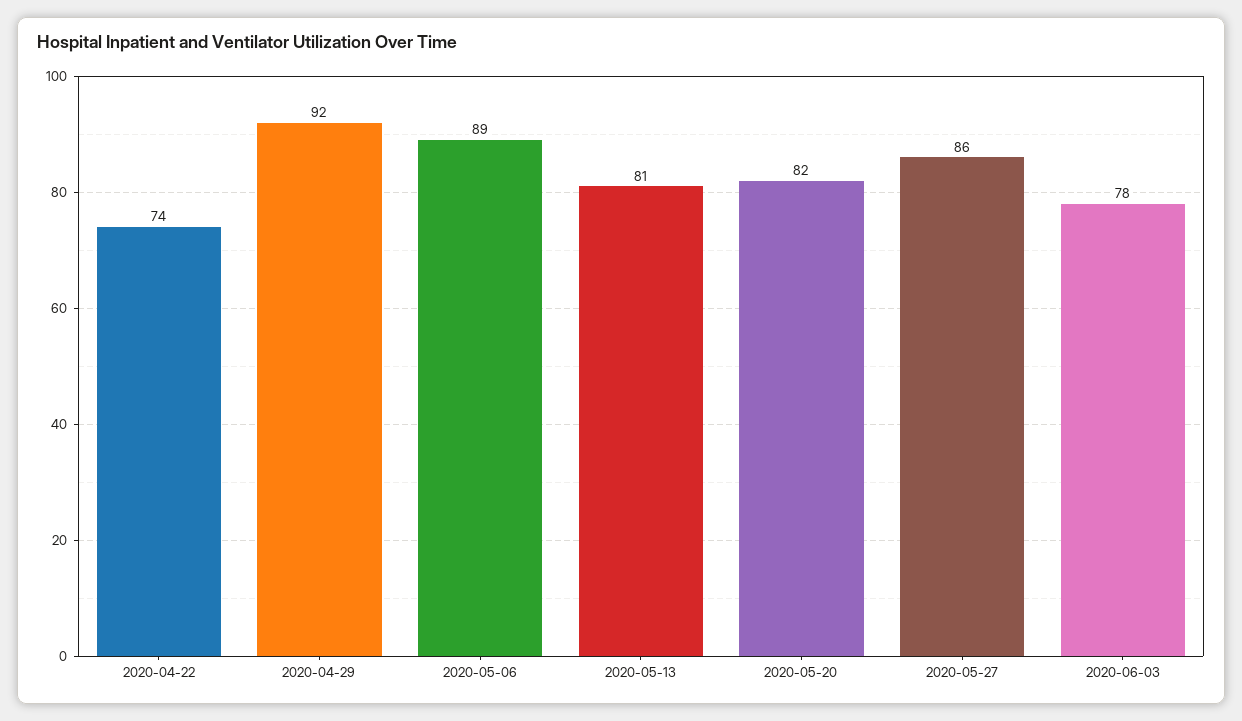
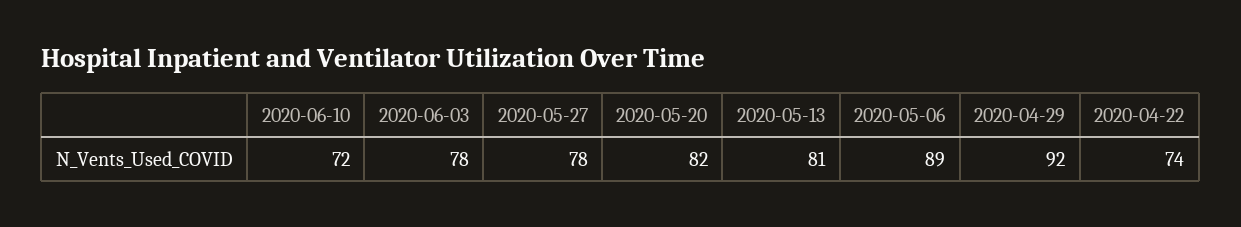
2020-05-27: 86 -> 78
2020-06-10: none -> 72

